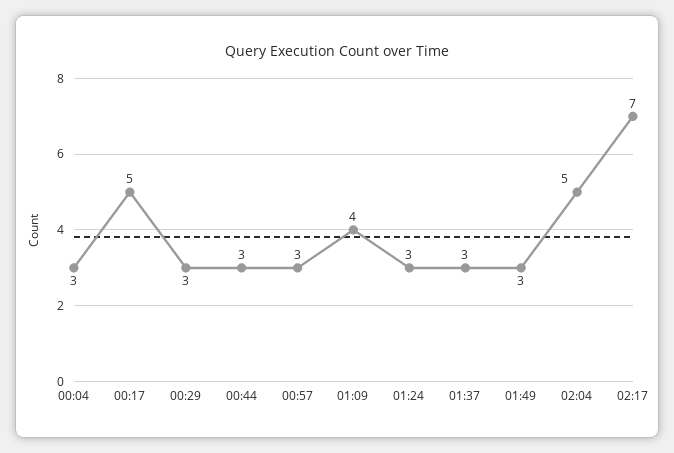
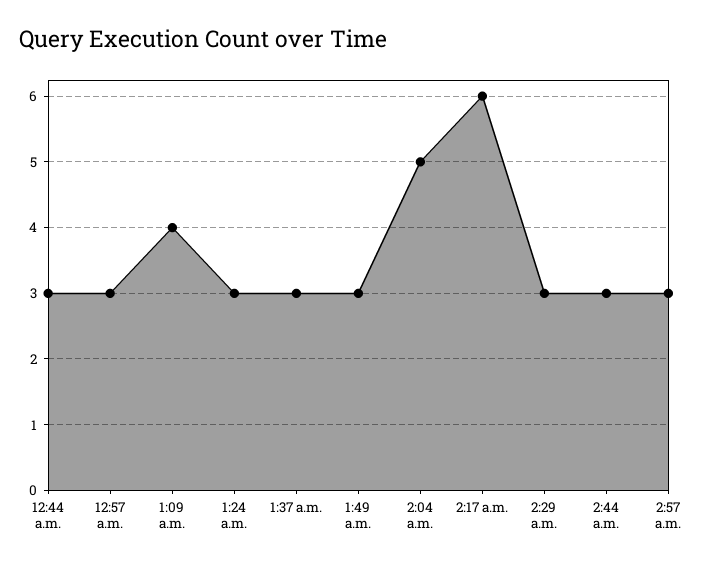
00:04: 3 -> none
00:17: 5 -> none
00:29: 3 -> none
02:17: 7 -> 6
2:29 a.m.: none -> 3
2:44 a.m.: none -> 3
2:57 a.m.: none -> 3

